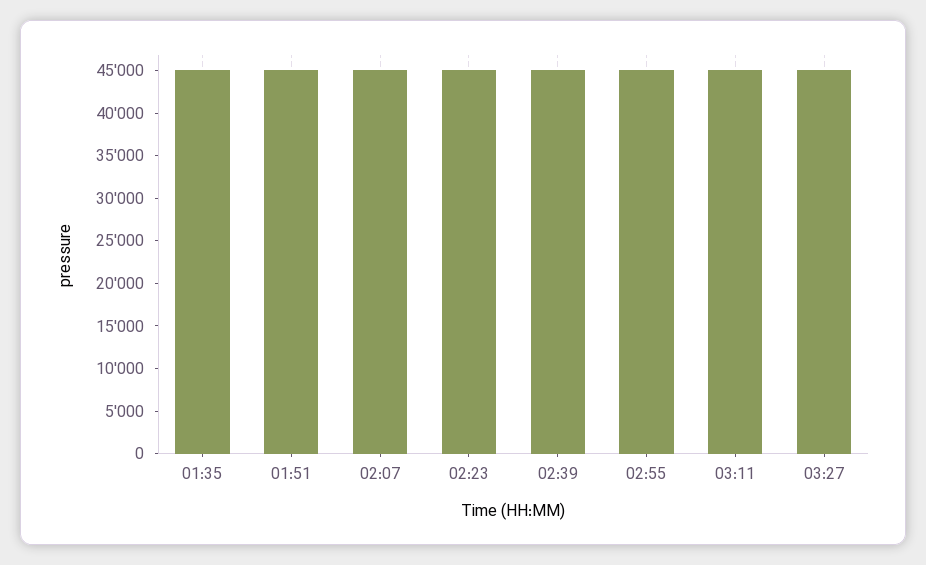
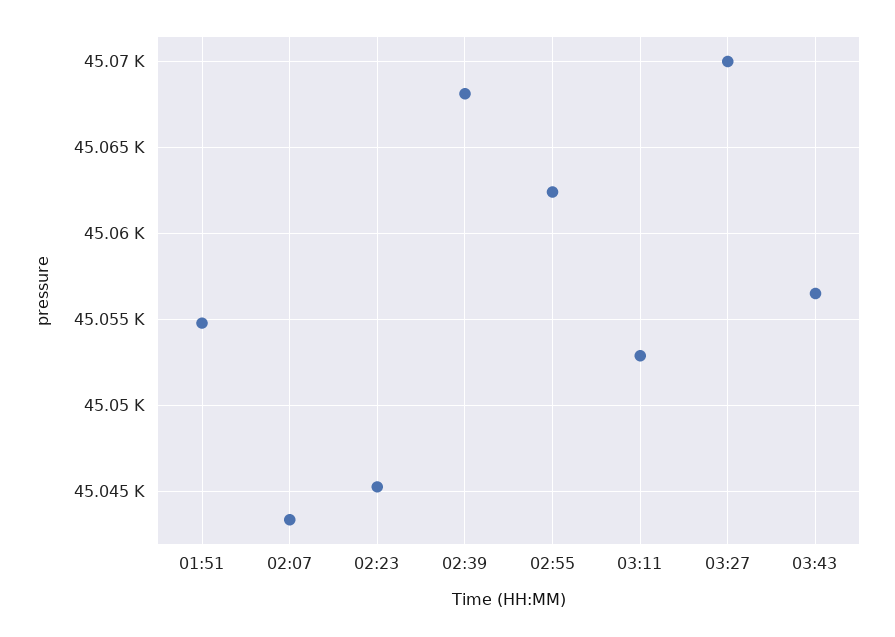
01:35: 45000 -> none
03:43: none -> 45056.5

